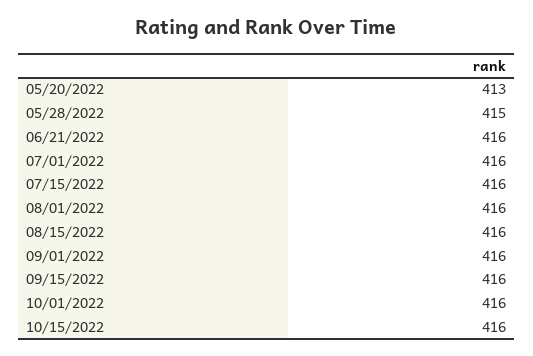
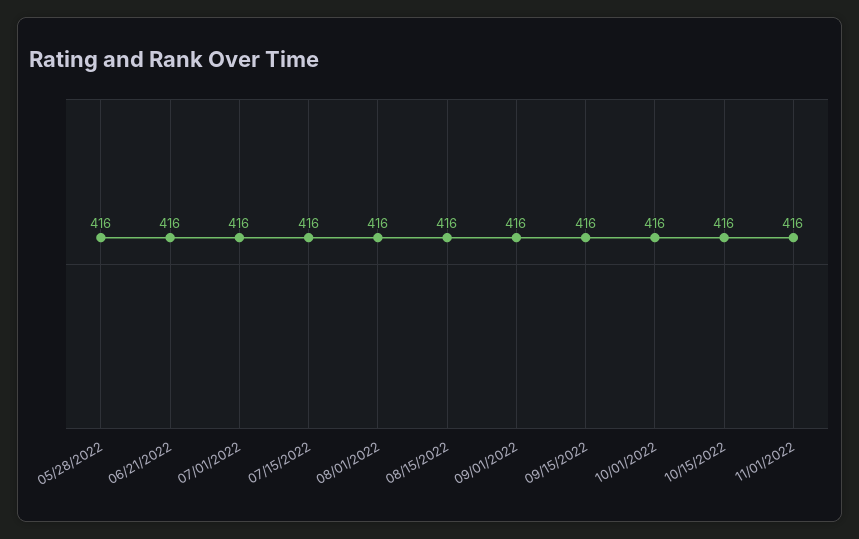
05/20/2022: 413 -> none
05/28/2022: 415 -> 416
11/01/2022: none -> 416

